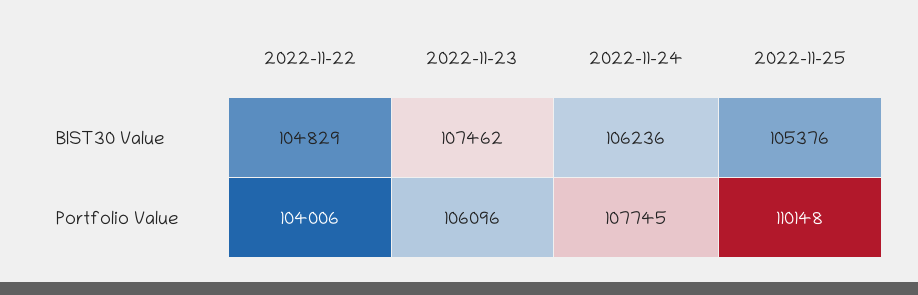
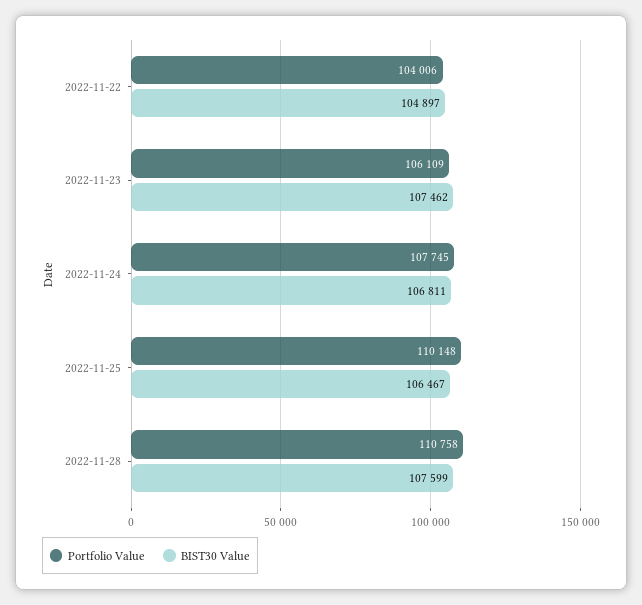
BIST30 Value, 2022-11-22: 104829 -> 104897
BIST30 Value, 2022-11-24: 106236 -> 106811
BIST30 Value, 2022-11-25: 105376 -> 106467
Portfolio Value, 2022-11-23: 106096 -> 106109
Portfolio Value, 2022-11-28: none -> 110758
BIST30 Value, 2022-11-28: none -> 107599

